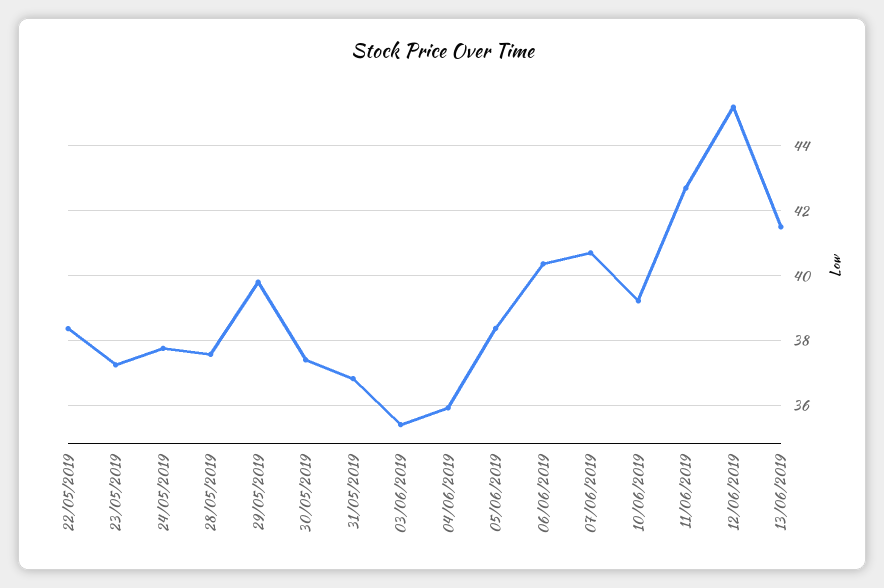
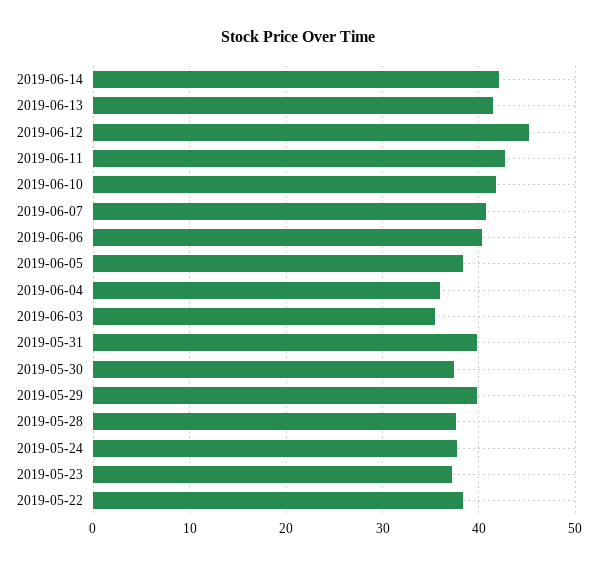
31/05/2019: 36.8 -> 40
10/06/2019: 39.2 -> 42
2019-06-14: none -> 42

